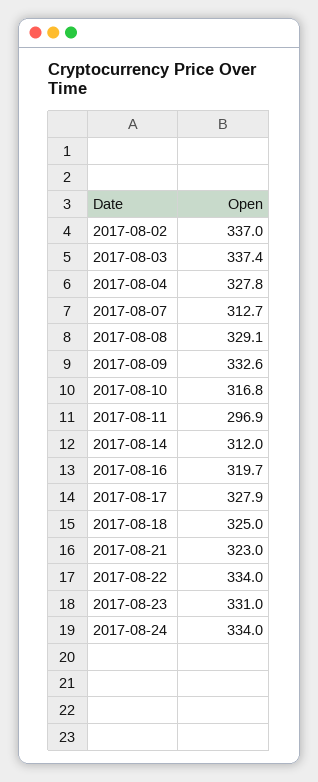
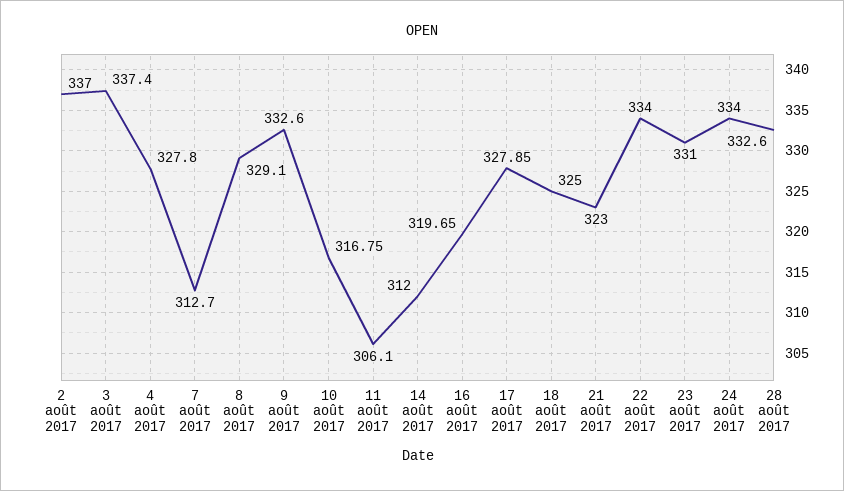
2017-08-11: 296.9 -> 306.1
28 août 2017: none -> 332.6

